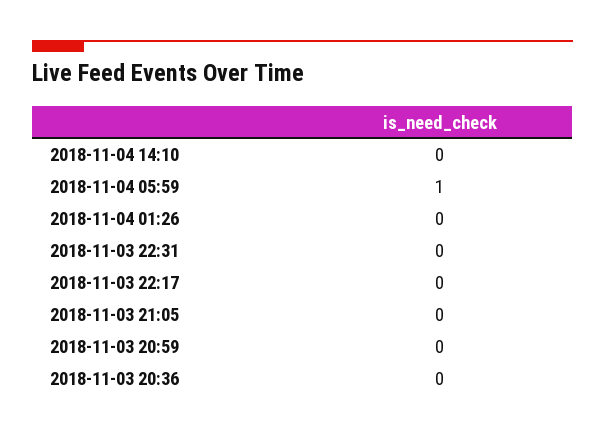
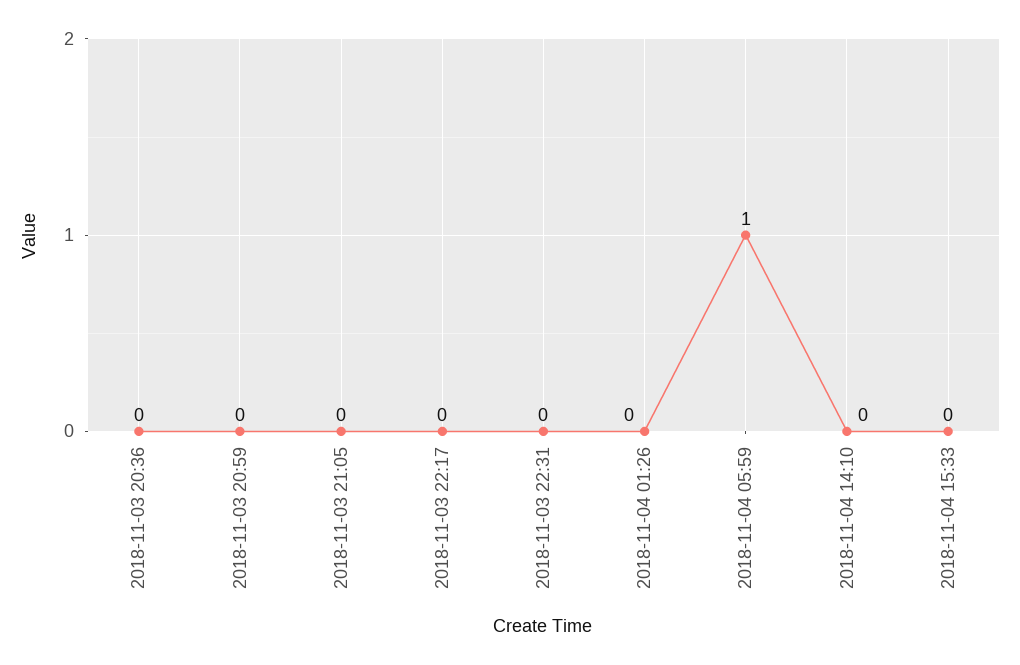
2018-11-04 15:33: none -> 0

